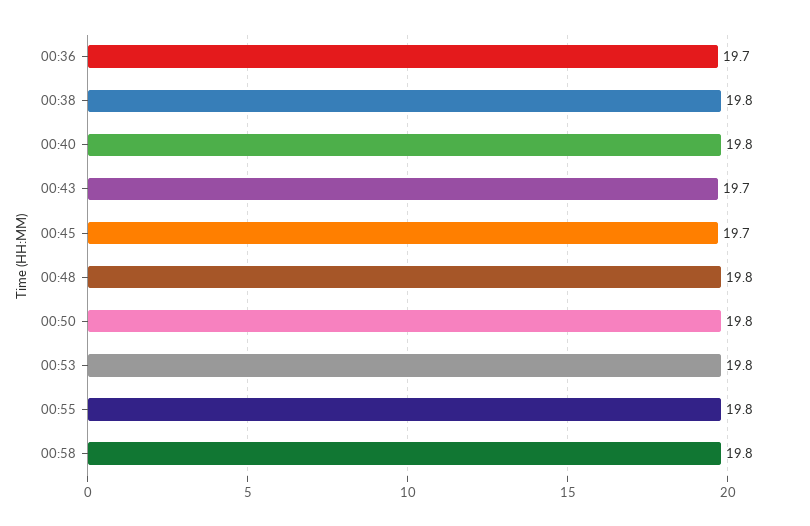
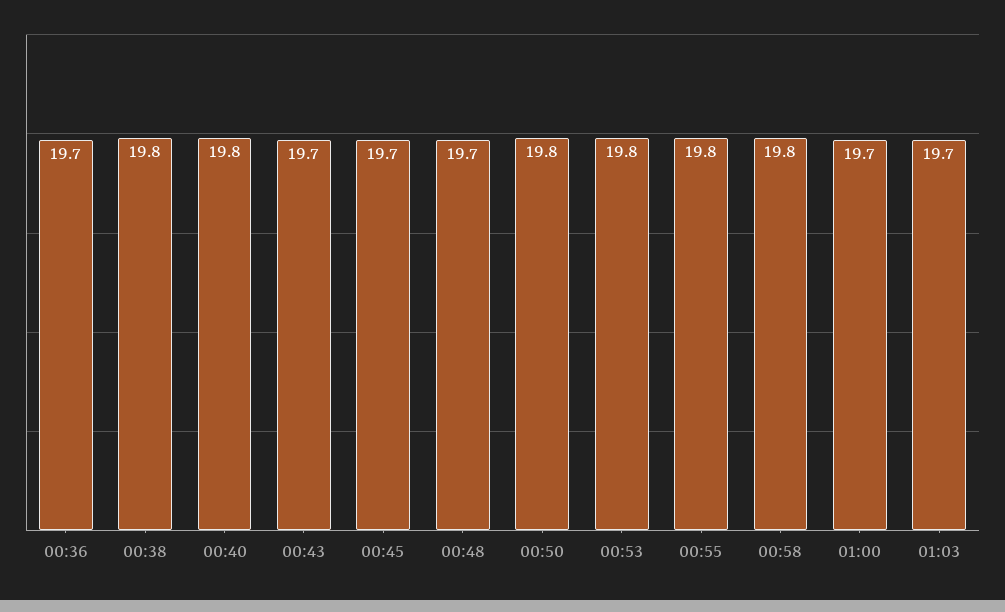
00:48: 19.8 -> 19.7
01:00: none -> 19.7
01:03: none -> 19.7

